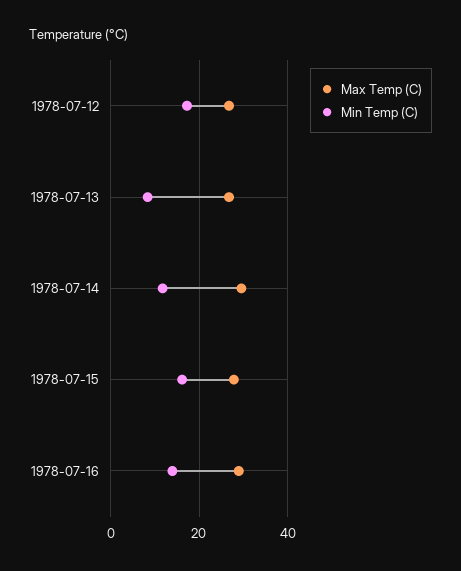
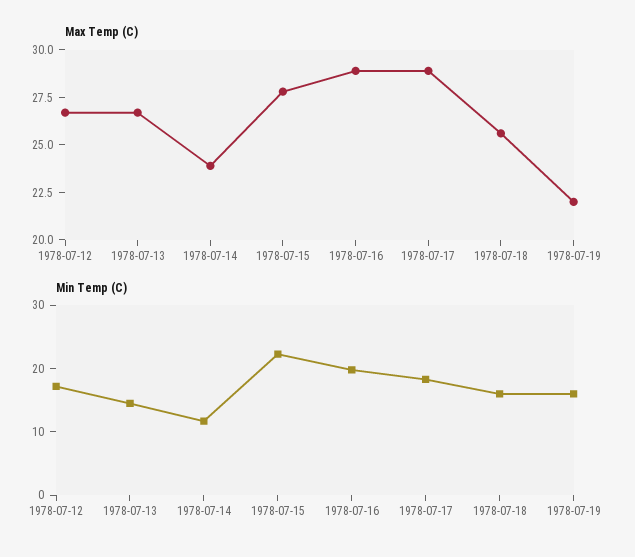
Min Temp (C), 1978-07-13: 8 -> 14
Max Temp (C), 1978-07-14: 30 -> 24
Min Temp (C), 1978-07-15: 16 -> 22
Min Temp (C), 1978-07-16: 14 -> 20
Max Temp (C), 1978-07-17: none -> 29
Max Temp (C), 1978-07-18: none -> 25.5
Max Temp (C), 1978-07-19: none -> 22
Min Temp (C), 1978-07-17: none -> 18
Min Temp (C), 1978-07-18: none -> 16
Min Temp (C), 1978-07-19: none -> 16

